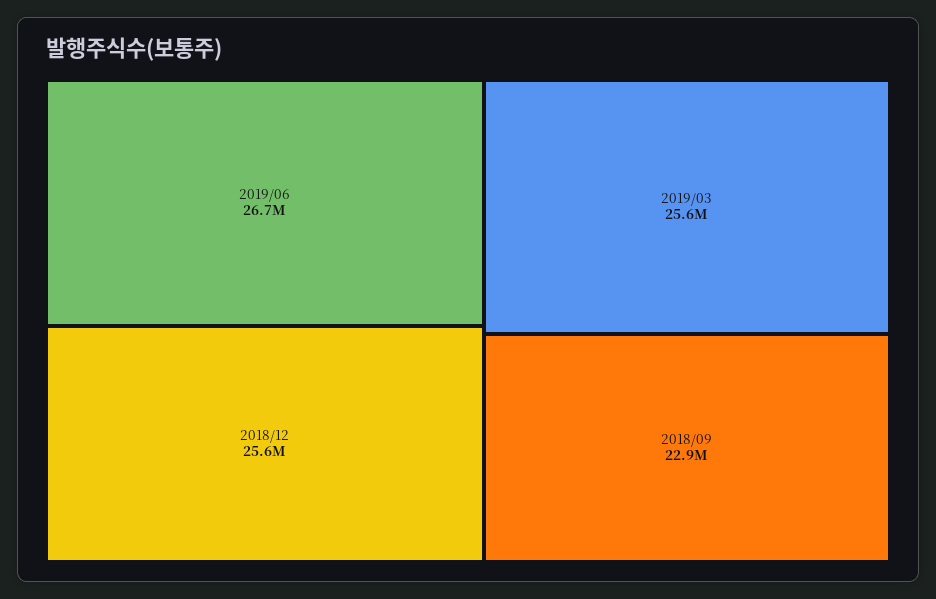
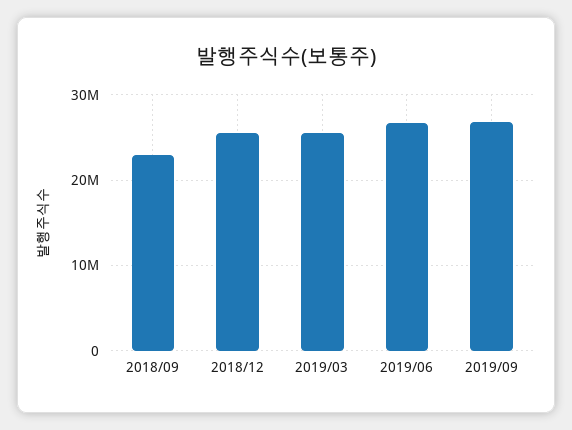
2019/09: none -> 27000000

